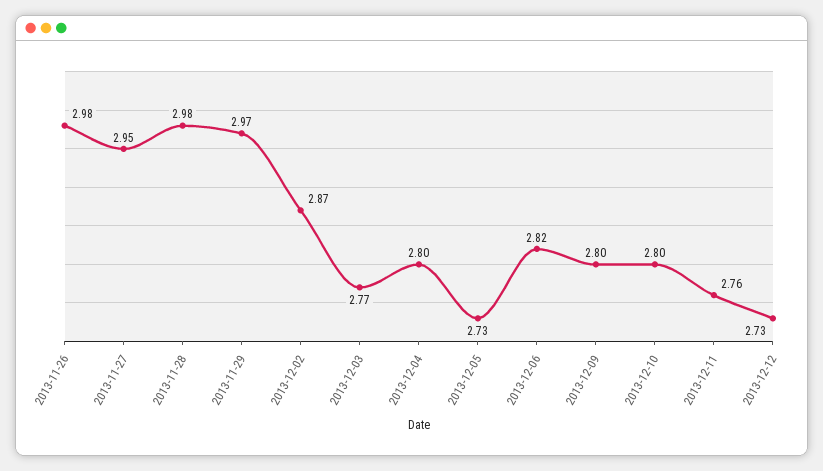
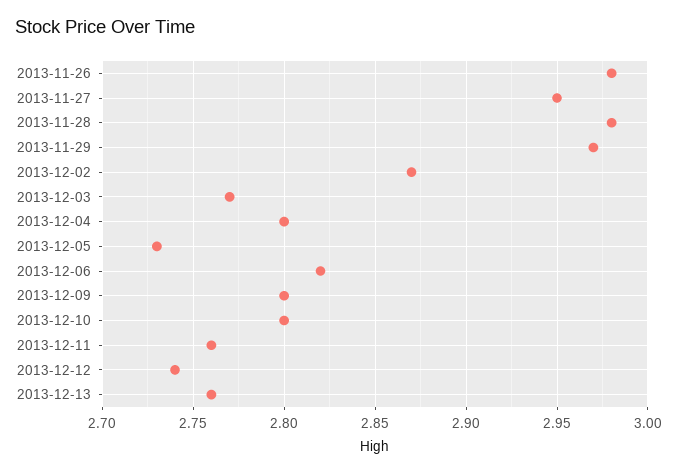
2013-12-12: 2.73 -> 2.74
2013-12-13: none -> 2.76

